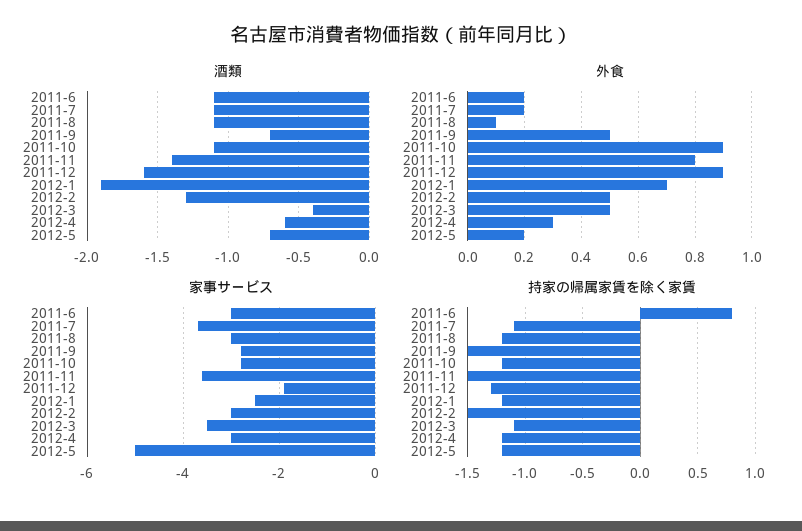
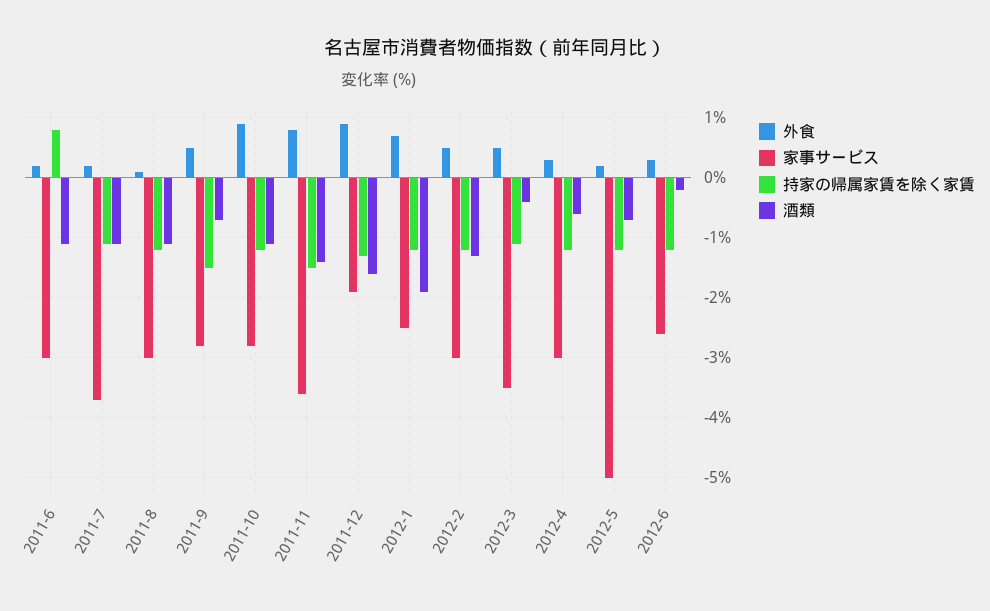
持家の帰属家賃を除く家賃, 2012-2: -1.5 -> -1.2
外食, 2012-6: none -> 0.3
家事サービス, 2012-6: none -> -2.6
持家の帰属家賃を除く家賃, 2012-6: none -> -1.2
酒類, 2012-6: none -> -0.2

